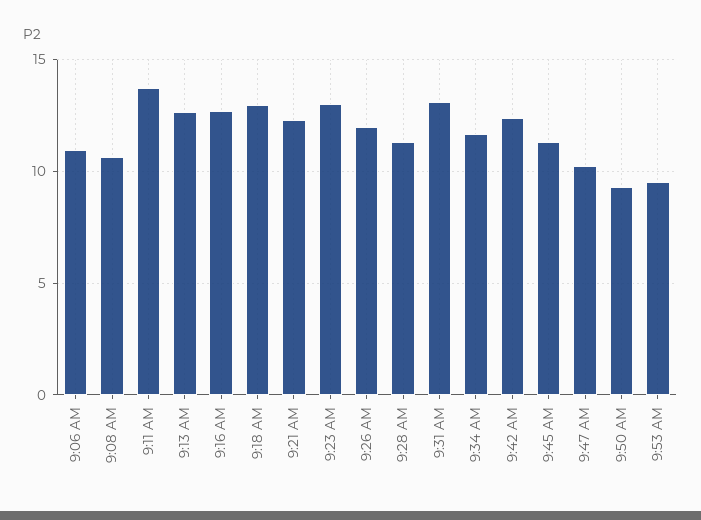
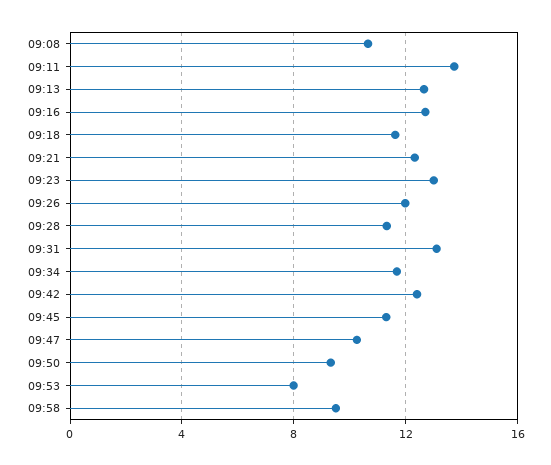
9:06 AM: 11 -> none
9:18 AM: 13 -> 11.5
9:53 AM: 9.5 -> 8
09:58: none -> 9.5

